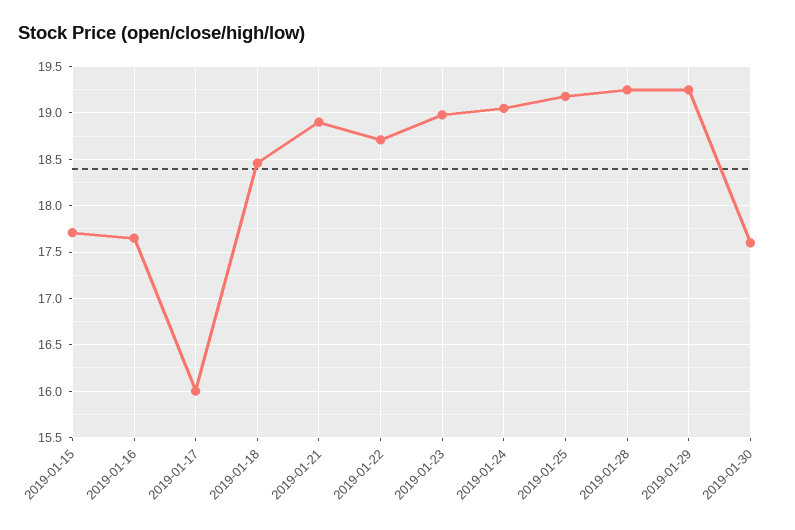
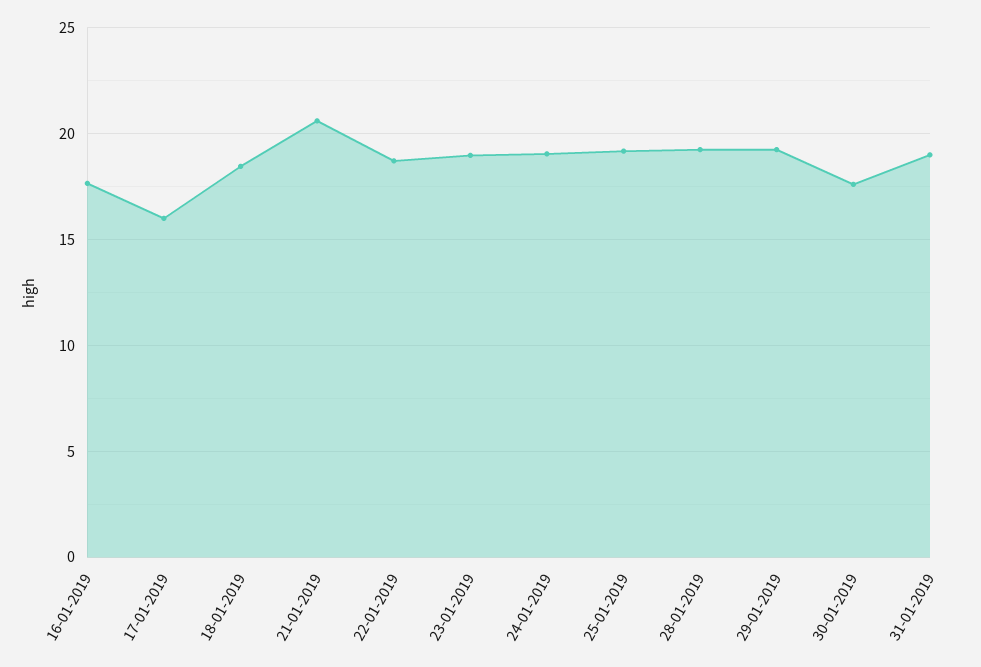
2019-01-15: 17.7 -> none
2019-01-21: 18.9 -> 20.5
31-01-2019: none -> 19

